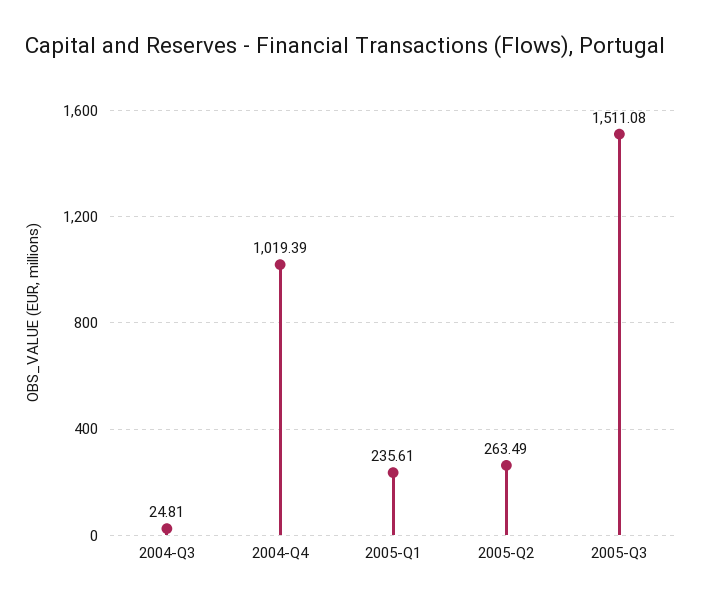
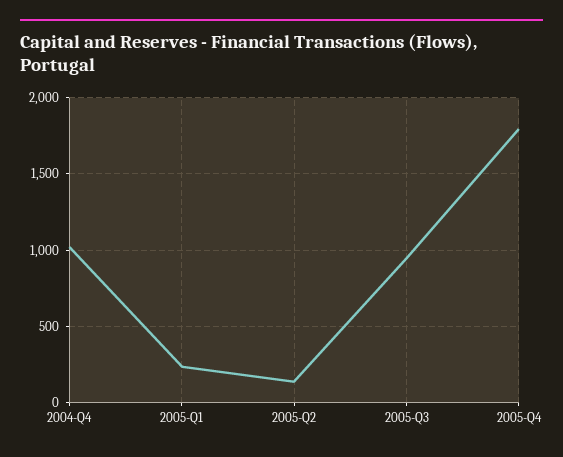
2004-Q3: 24.81 -> none
2005-Q2: 263.49 -> 150
2005-Q3: 1511.08 -> 950
2005-Q4: none -> 1800

